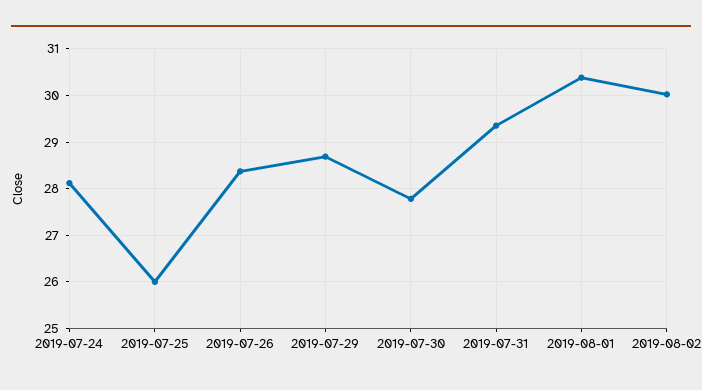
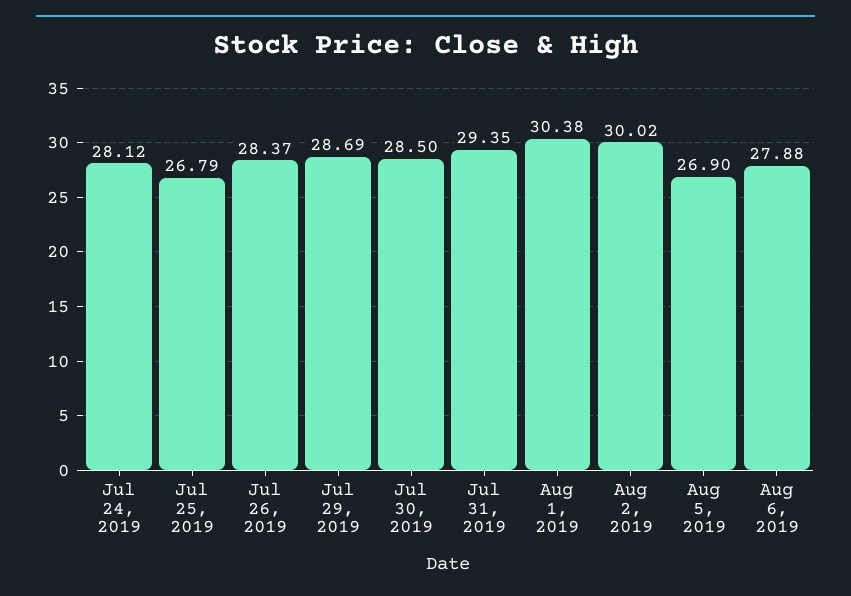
2019-07-25: 26 -> 26.79
2019-07-30: 27.8 -> 28.5
Aug 5, 2019: none -> 26.9
Aug 6, 2019: none -> 27.88

